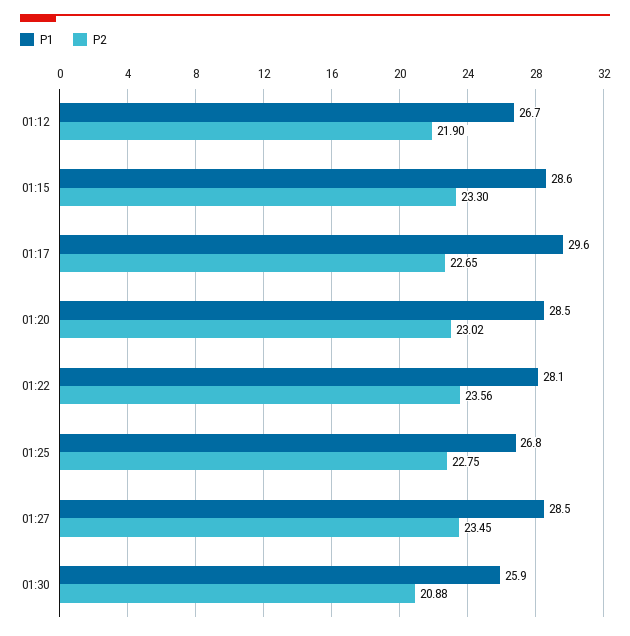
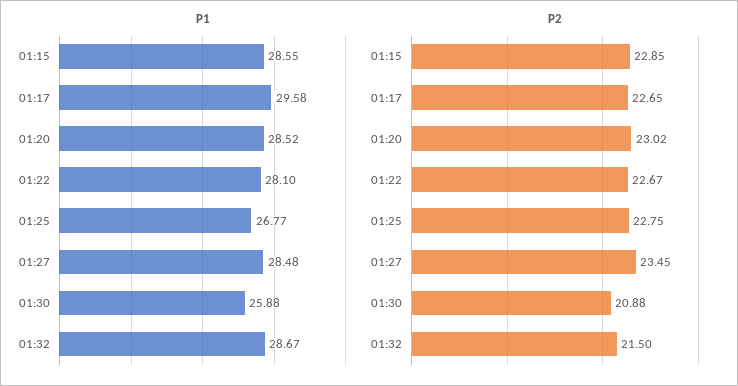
P1, 01:12: 26.7 -> none
P2, 01:12: 21.9 -> none
P2, 01:15: 23.3 -> 22.85
P2, 01:22: 23.56 -> 22.67
P1, 01:32: none -> 28.67
P2, 01:32: none -> 21.5

